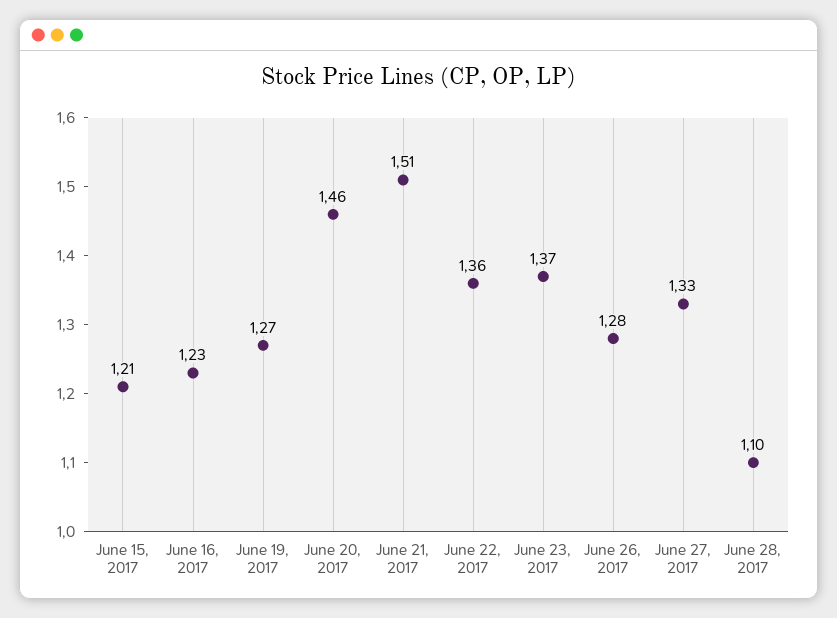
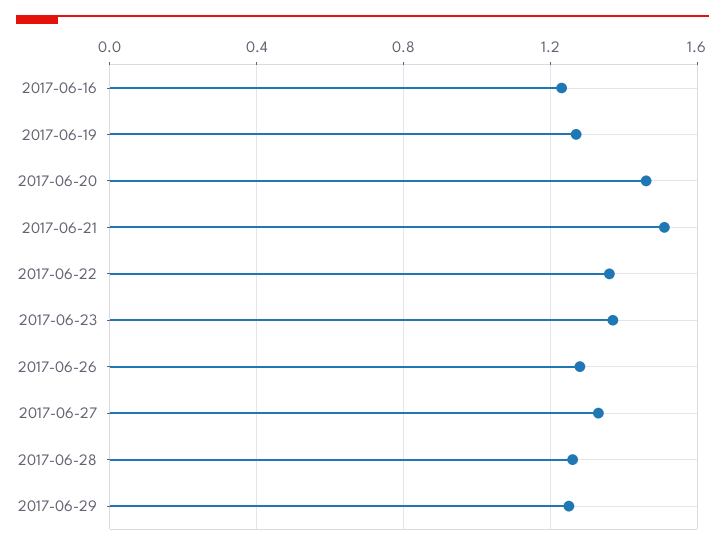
June 15, 2017: 1.21 -> none
June 28, 2017: 1.1 -> 1.25
2017-06-29: none -> 1.25

